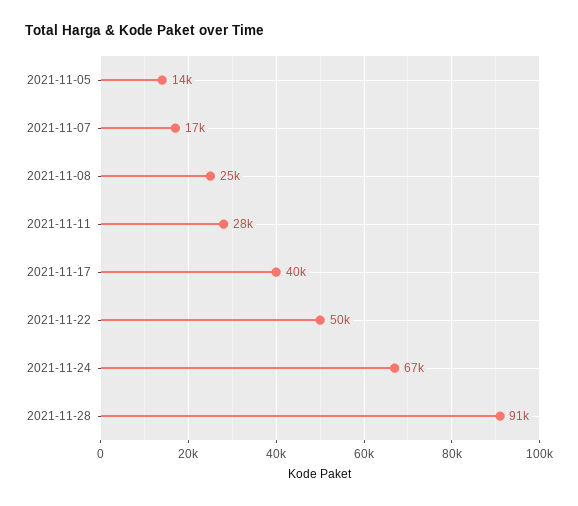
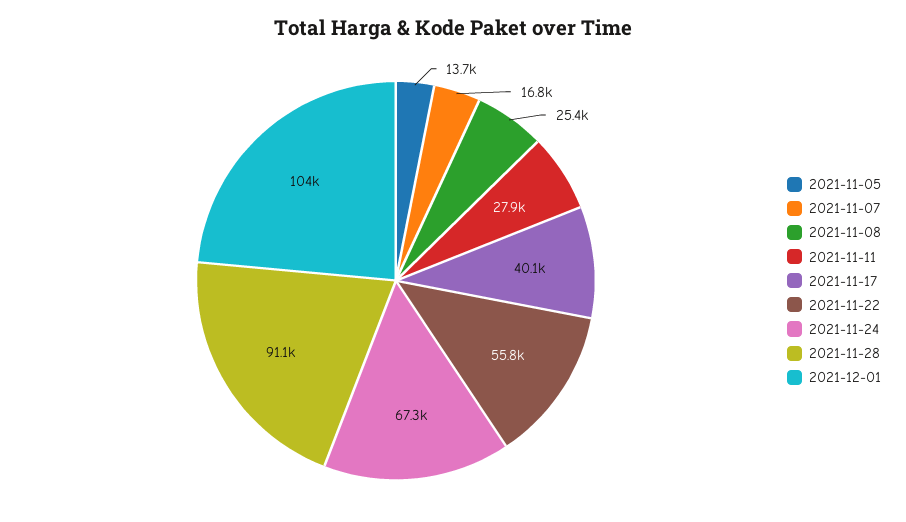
2021-11-22: 50000 -> 55800
2021-12-01: none -> 104000

